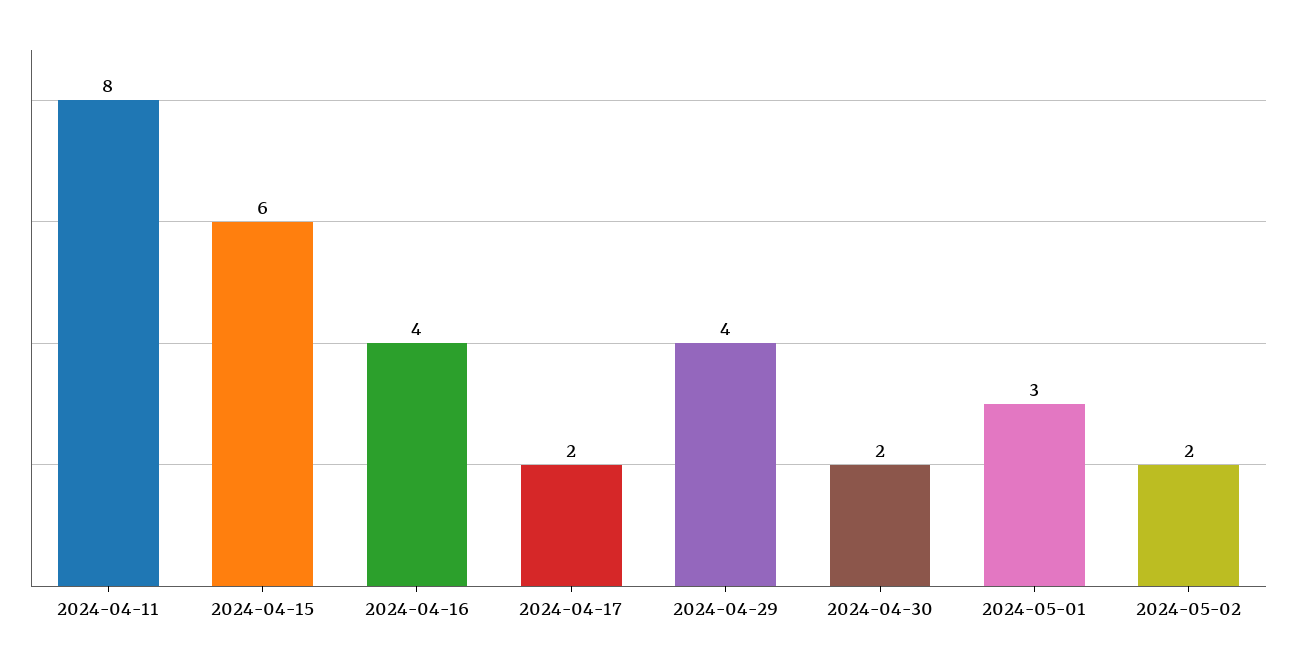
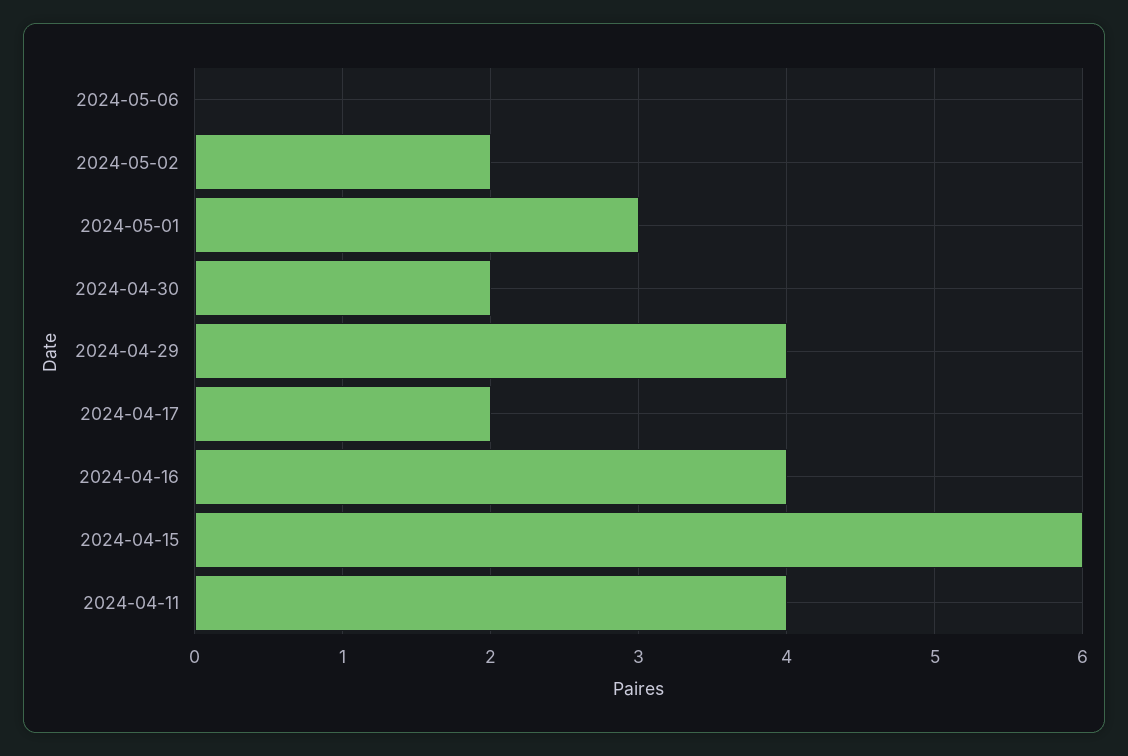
2024-04-11: 8 -> 4
2024-05-06: none -> 0

